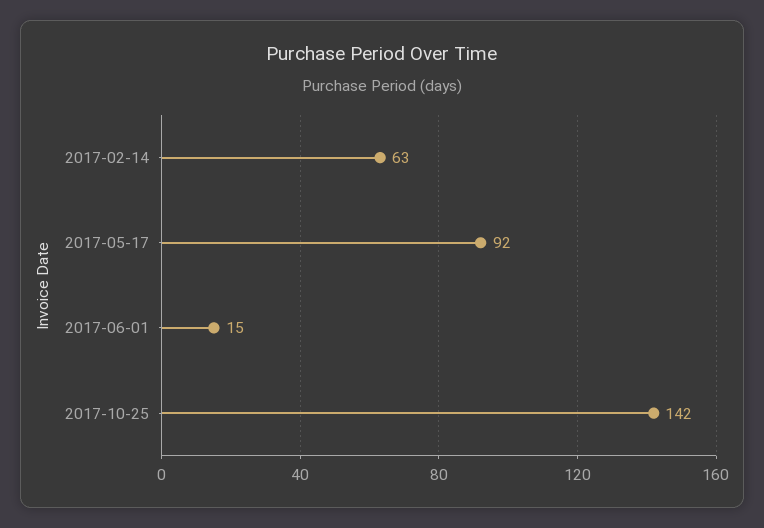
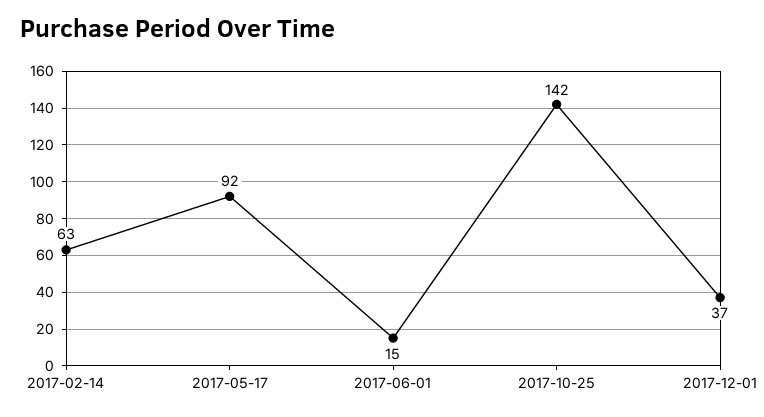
2017-12-01: none -> 37

